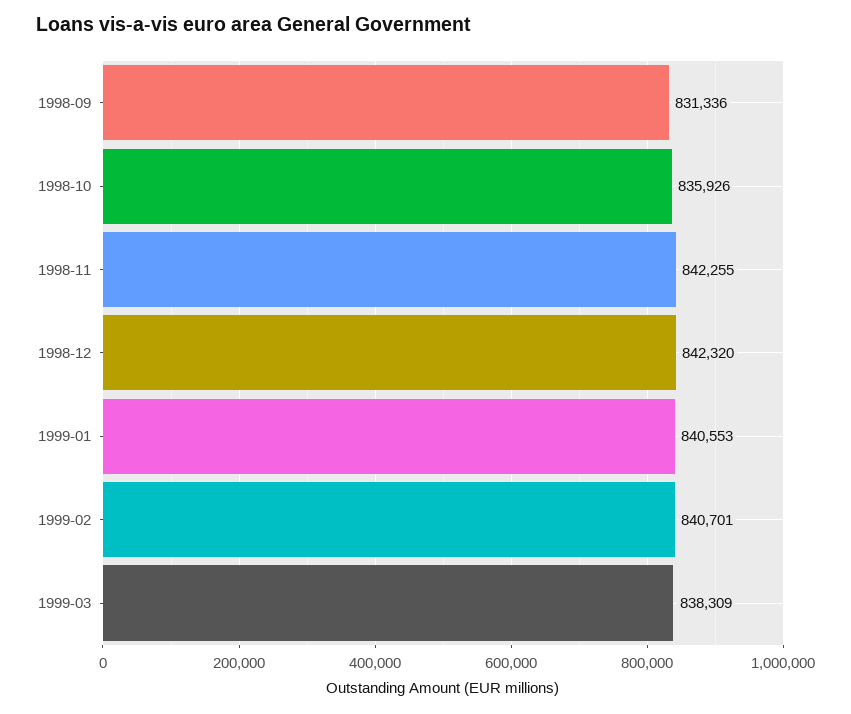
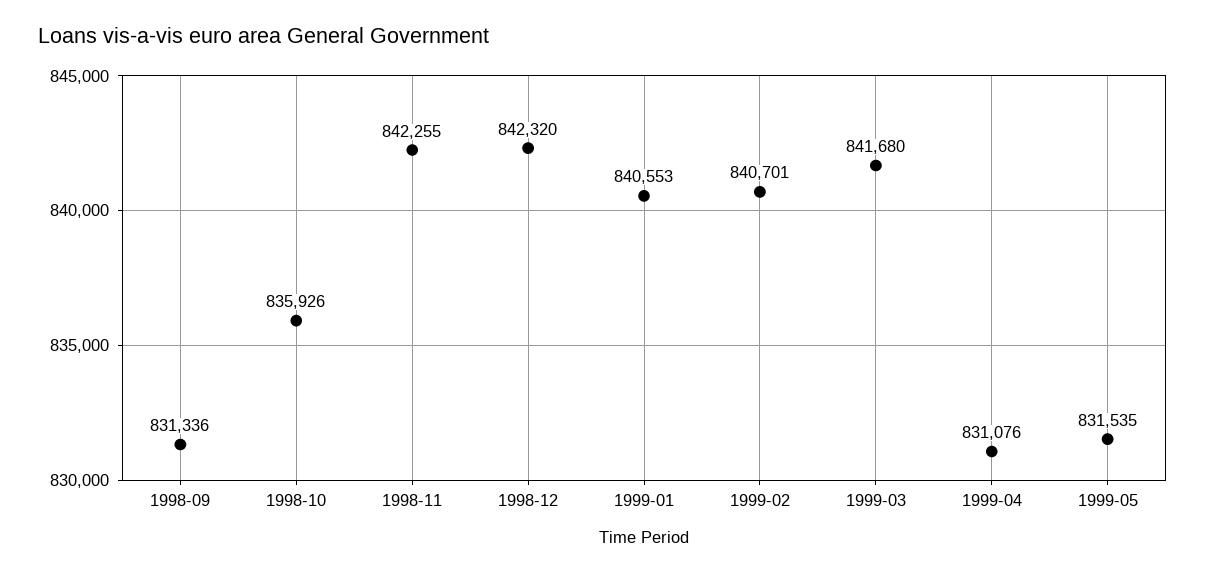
1999-03: 838309 -> 841680
1999-04: none -> 831076
1999-05: none -> 831535

